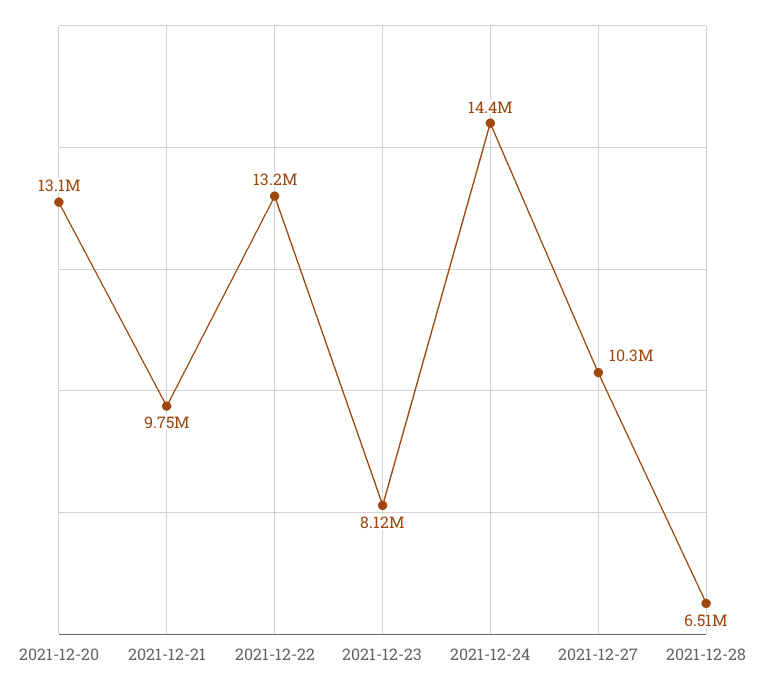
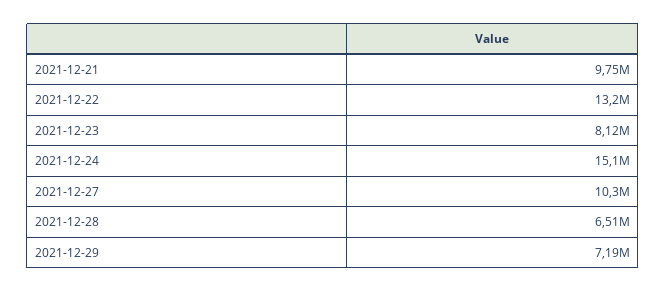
2021-12-20: 13100000 -> none
2021-12-24: 14400000 -> 15100000
2021-12-29: none -> 7190000

